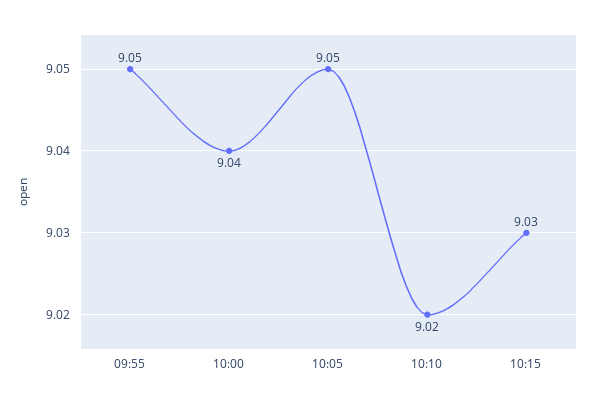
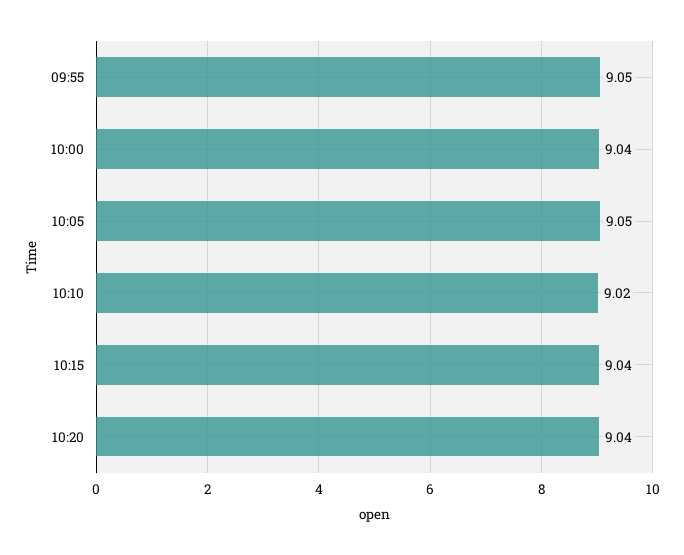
10:15: 9.03 -> 9.04
10:20: none -> 9.04

